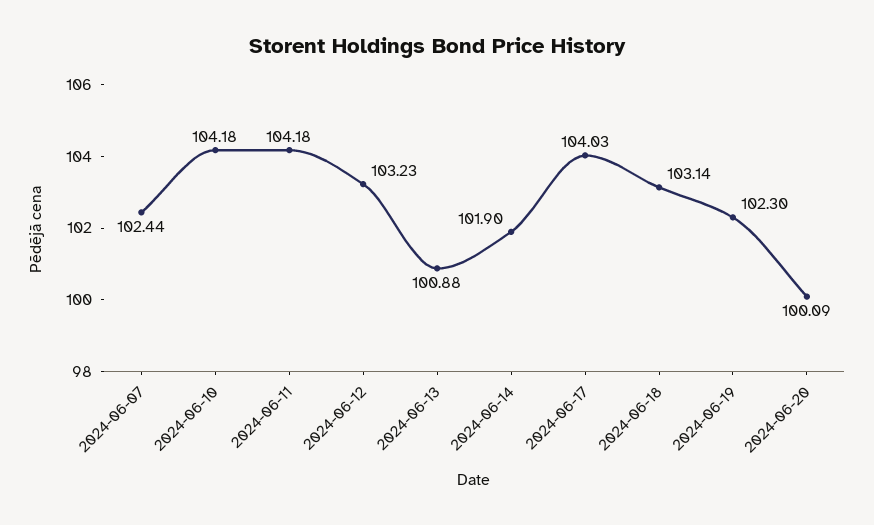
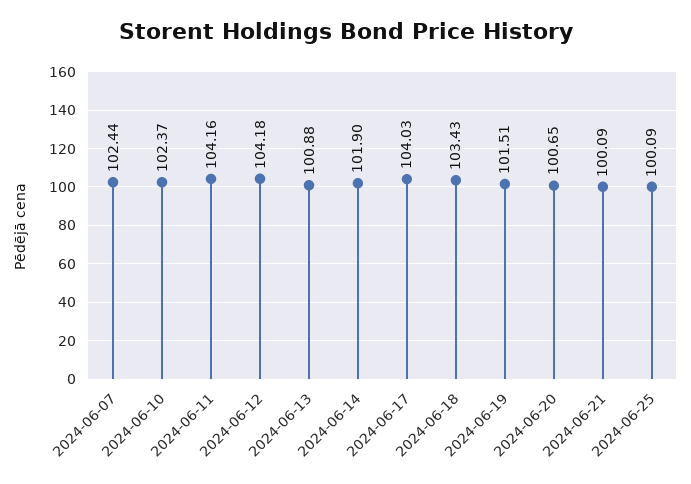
2024-06-10: 104.18 -> 102.37
2024-06-11: 104.18 -> 104.16
2024-06-12: 103.23 -> 104.18
2024-06-18: 103.14 -> 103.43
2024-06-19: 102.3 -> 101.51
2024-06-20: 100.09 -> 100.65
2024-06-21: none -> 100.09
2024-06-25: none -> 100.09

